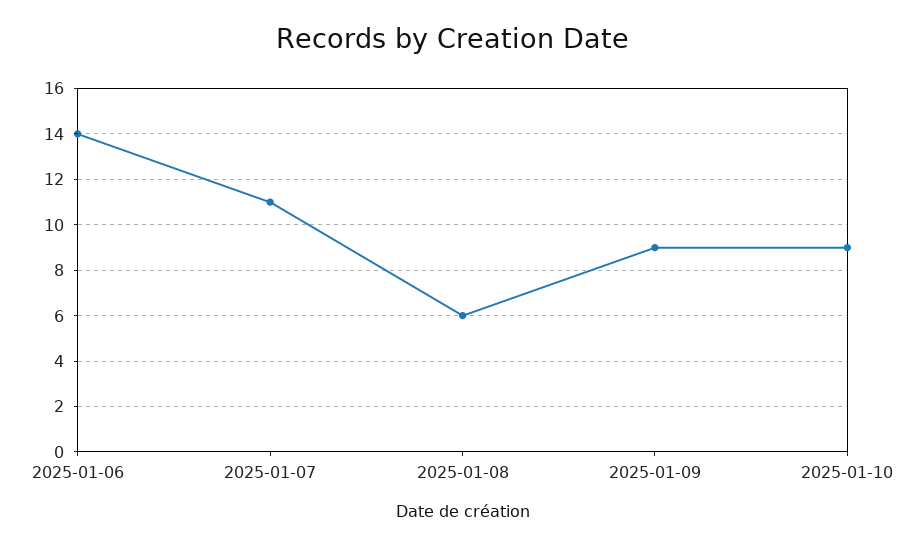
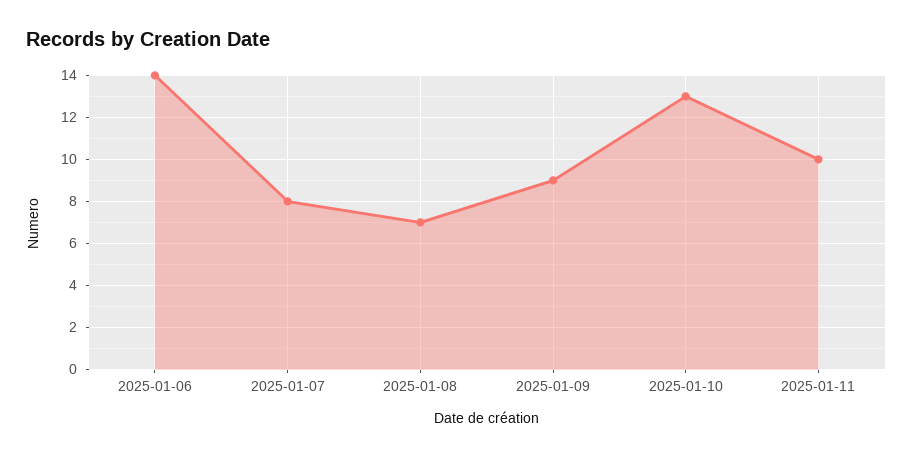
2025-01-07: 11 -> 8
2025-01-08: 6 -> 7
2025-01-10: 9 -> 13
2025-01-11: none -> 10

